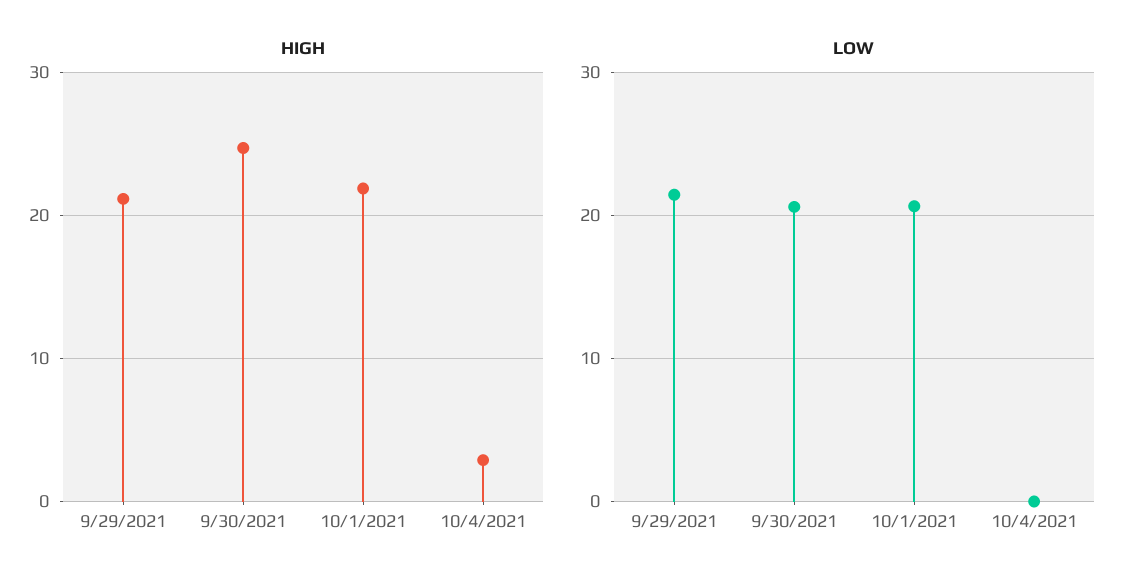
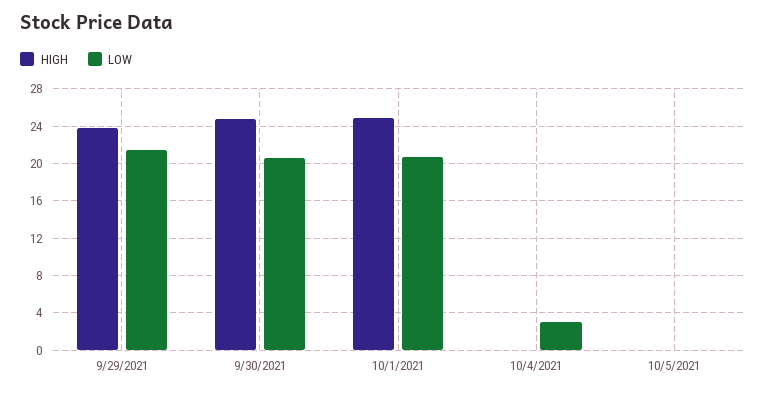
HIGH, 9/29/2021: 21 -> 24
HIGH, 10/1/2021: 22 -> 25
HIGH, 10/4/2021: 3 -> 0
LOW, 10/4/2021: 0 -> 3
HIGH, 10/5/2021: none -> 0
LOW, 10/5/2021: none -> 0

